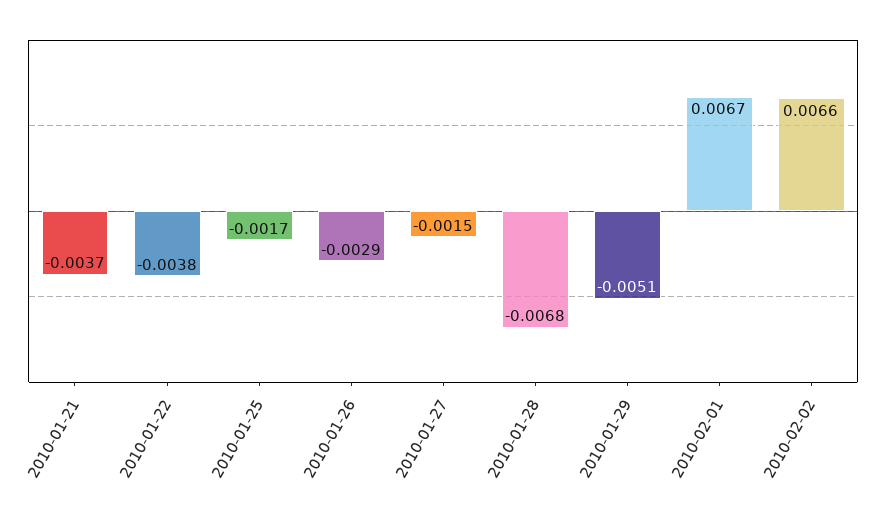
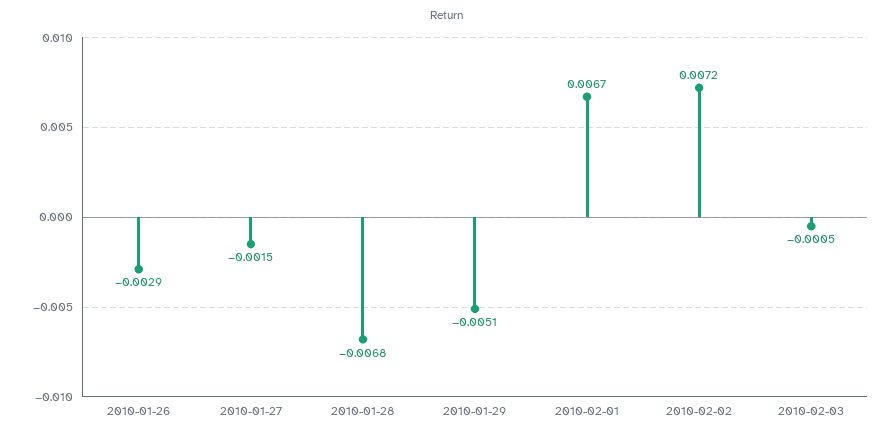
2010-01-21: -0.0037 -> none
2010-01-22: -0.0038 -> none
2010-01-25: -0.0017 -> none
2010-02-02: 0.0066 -> 0.0072
2010-02-03: none -> -0.0005

